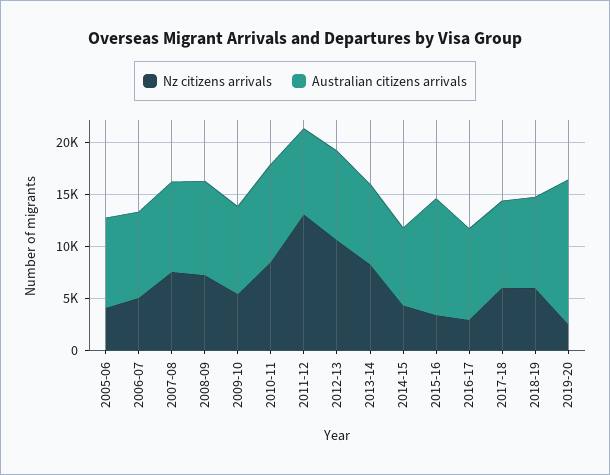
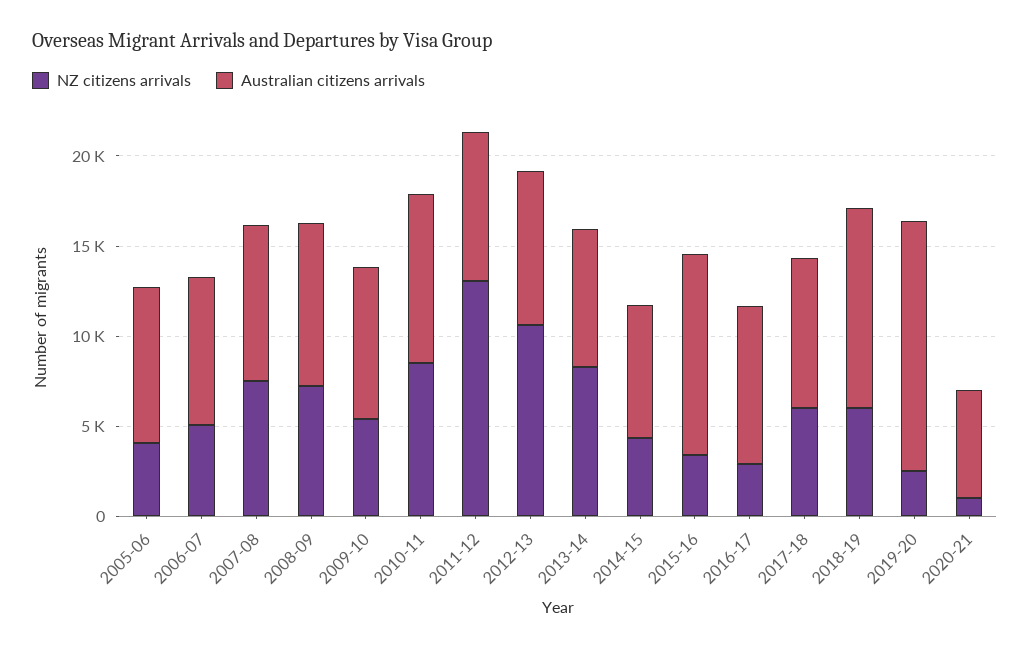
Australian citizens arrivals, 2018-19: 9000 -> 11000
Nz citizens arrivals, 2020-21: none -> 1000
Australian citizens arrivals, 2020-21: none -> 6000

